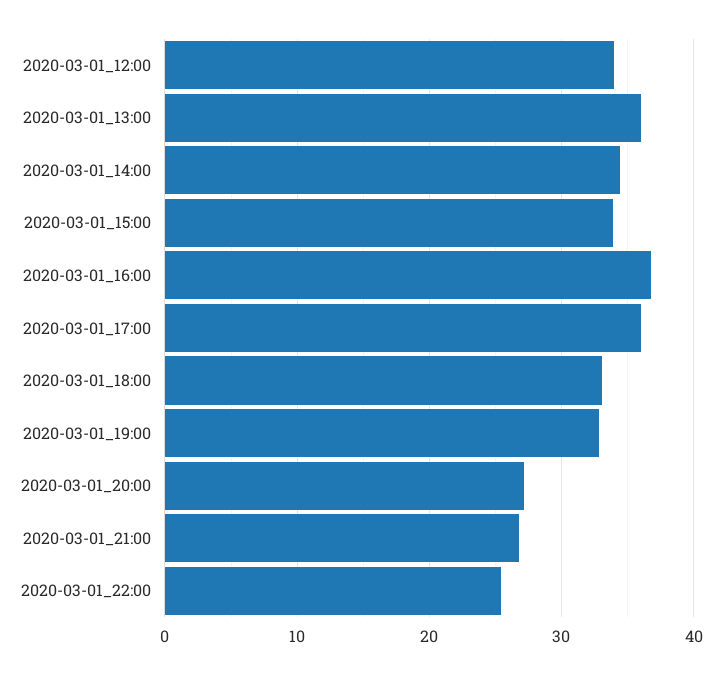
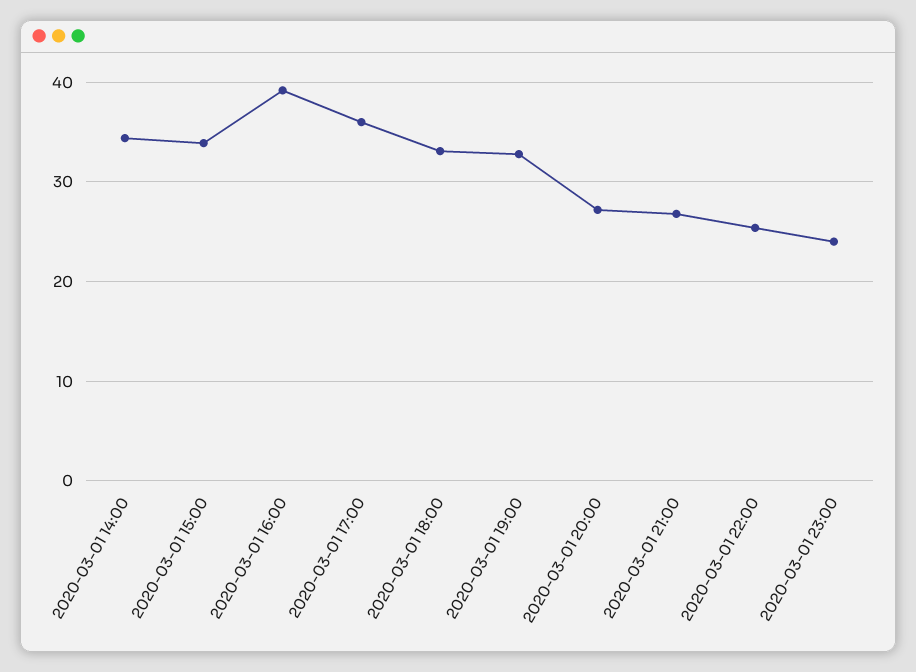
2020-03-01_12:00: 34 -> none
2020-03-01_13:00: 36 -> none
2020-03-01_16:00: 37 -> 39
2020-03-01 23:00: none -> 24

